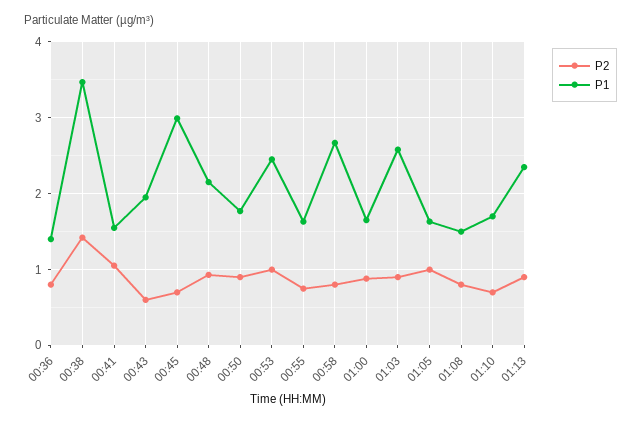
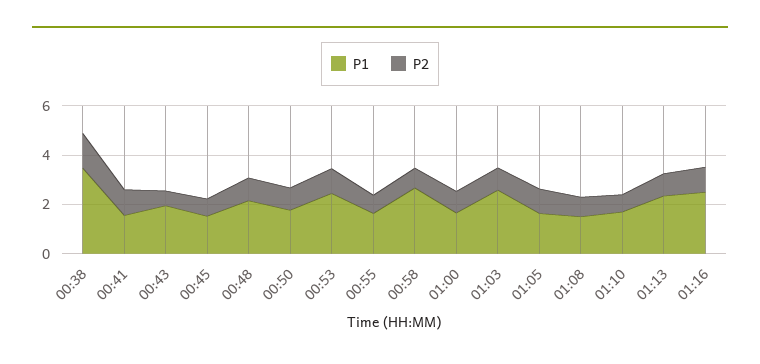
P2, 00:36: 0.8 -> none
P1, 00:36: 1.4 -> none
P1, 00:45: 3 -> 1.5
P1, 01:16: none -> 2.5
P2, 01:16: none -> 1

